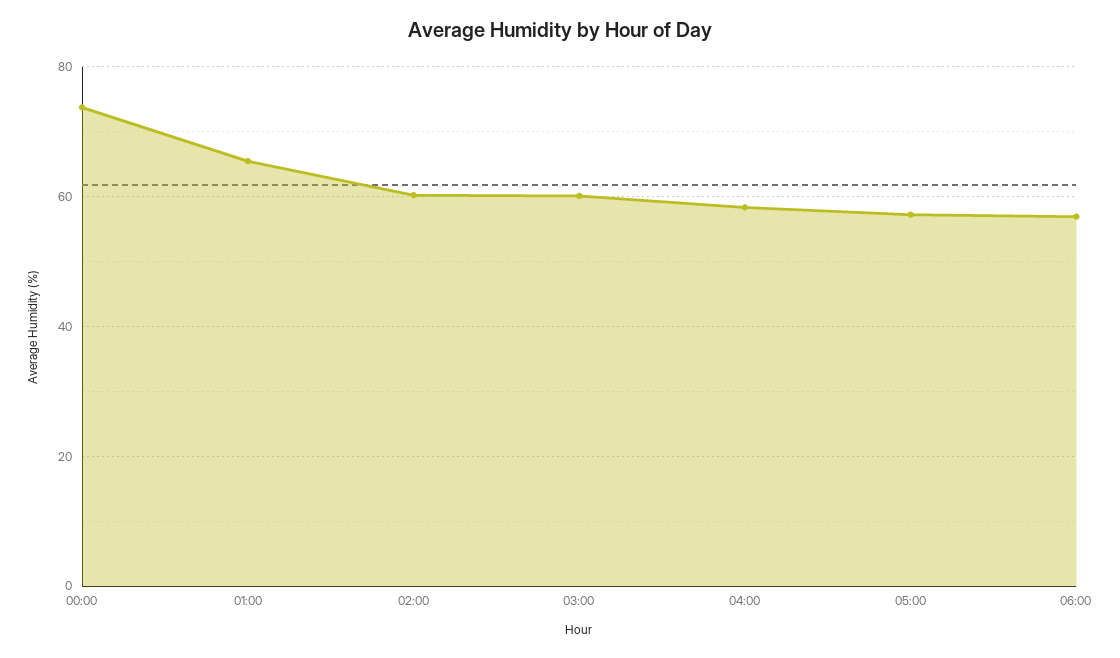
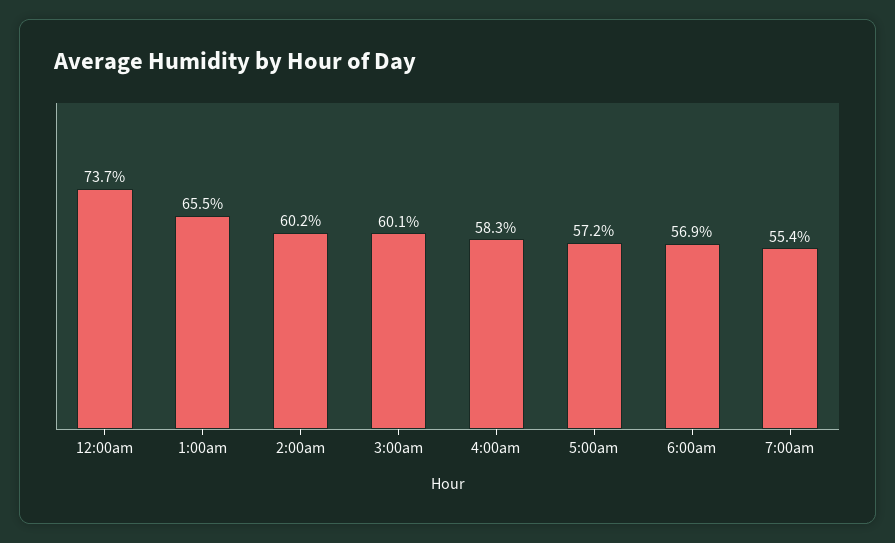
7:00am: none -> 55.4

